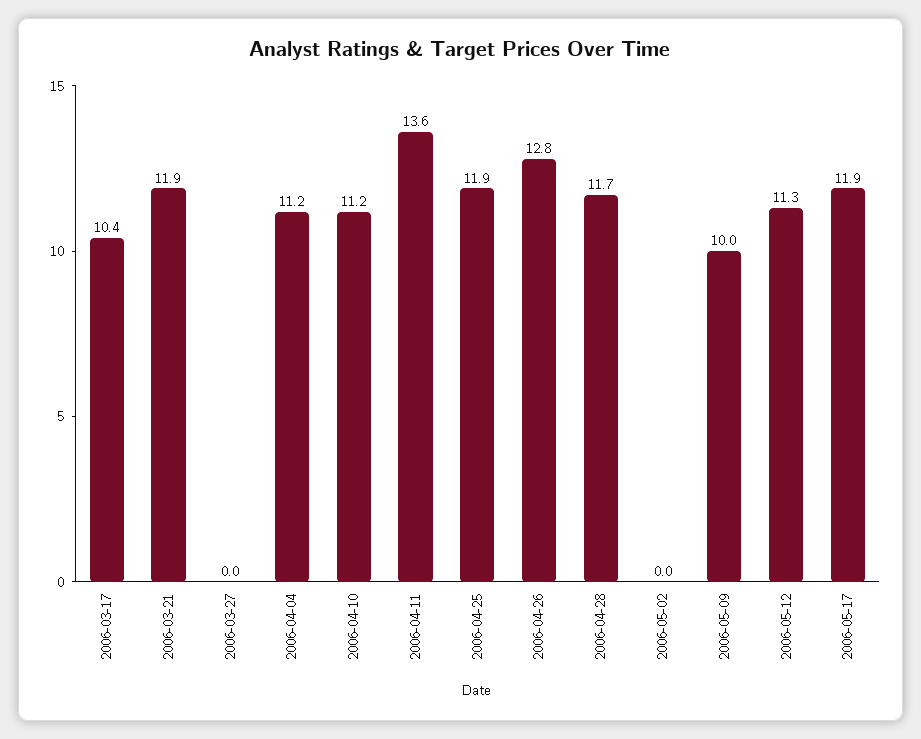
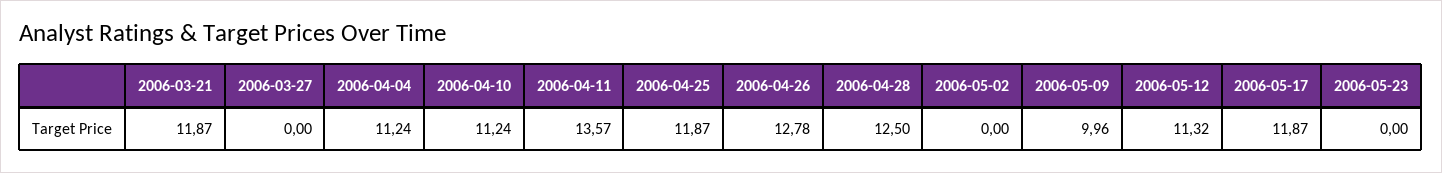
2006-03-17: 10.4 -> none
2006-04-28: 11.7 -> 12.5
2006-05-23: none -> 0

